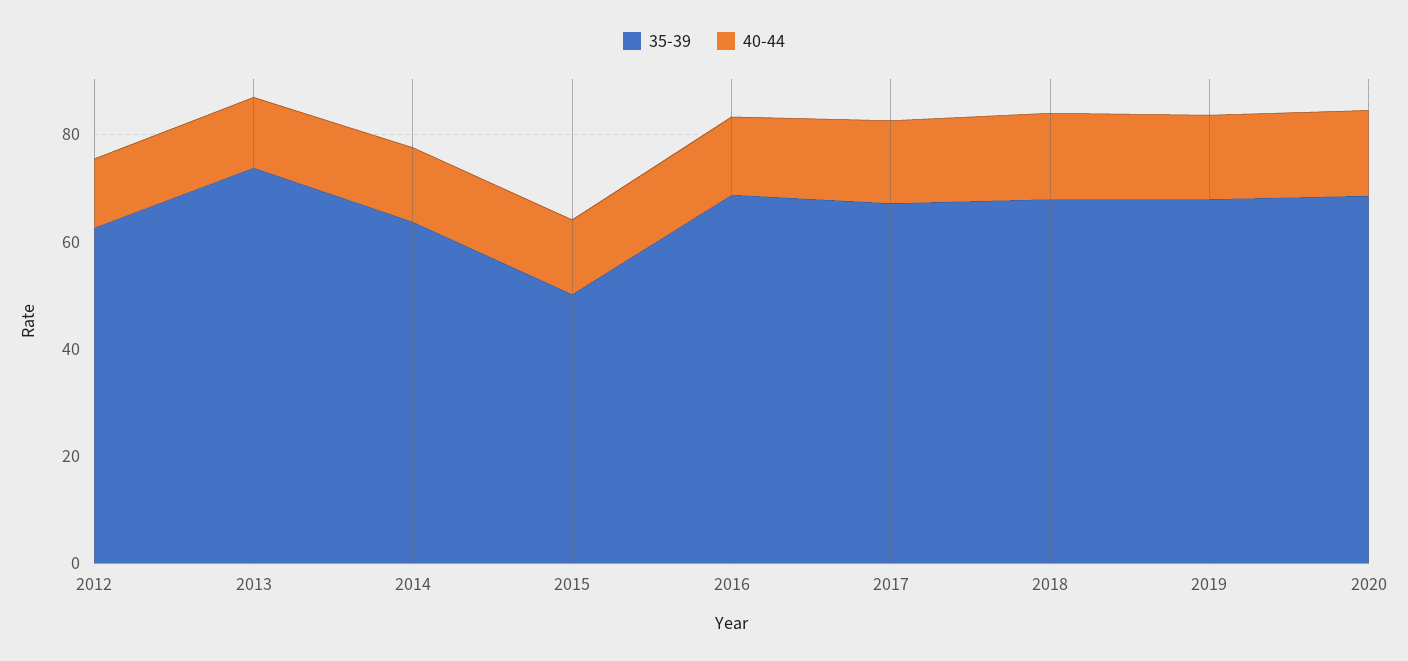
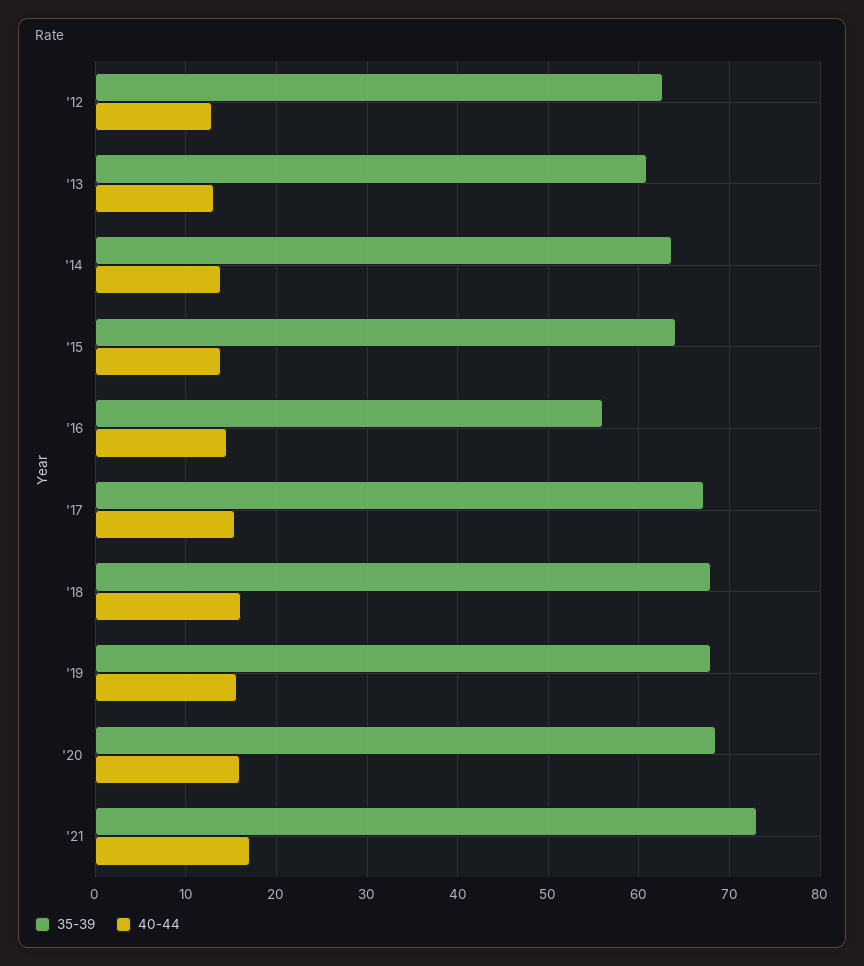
35-39, 2013: 75 -> 61
35-39, 2015: 50 -> 64
35-39, 2016: 70 -> 56
35-39, '21: none -> 73
40-44, '21: none -> 17

